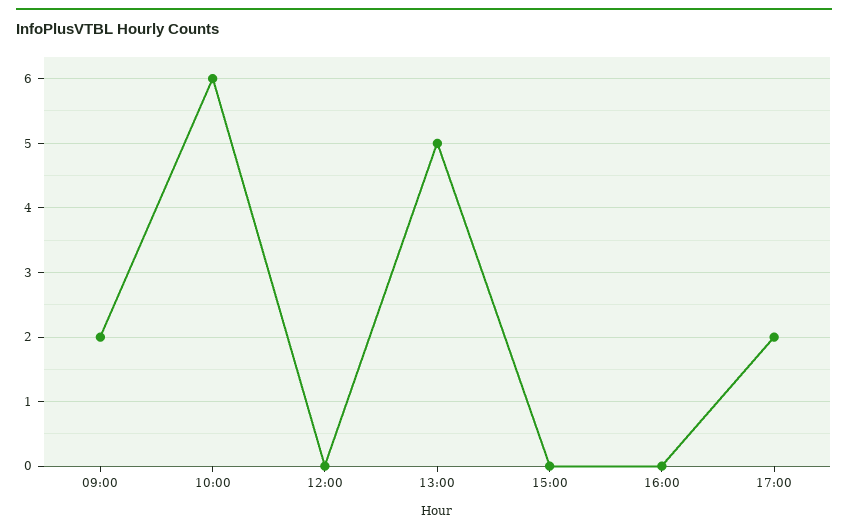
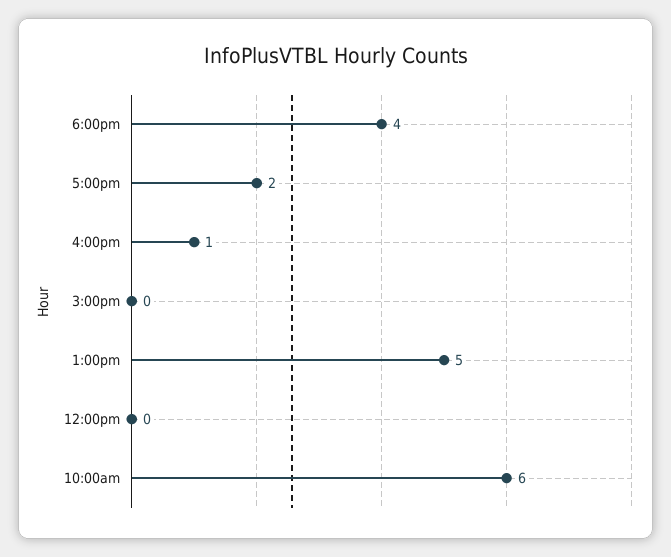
09:00: 2 -> none
16:00: 0 -> 1
6:00pm: none -> 4

